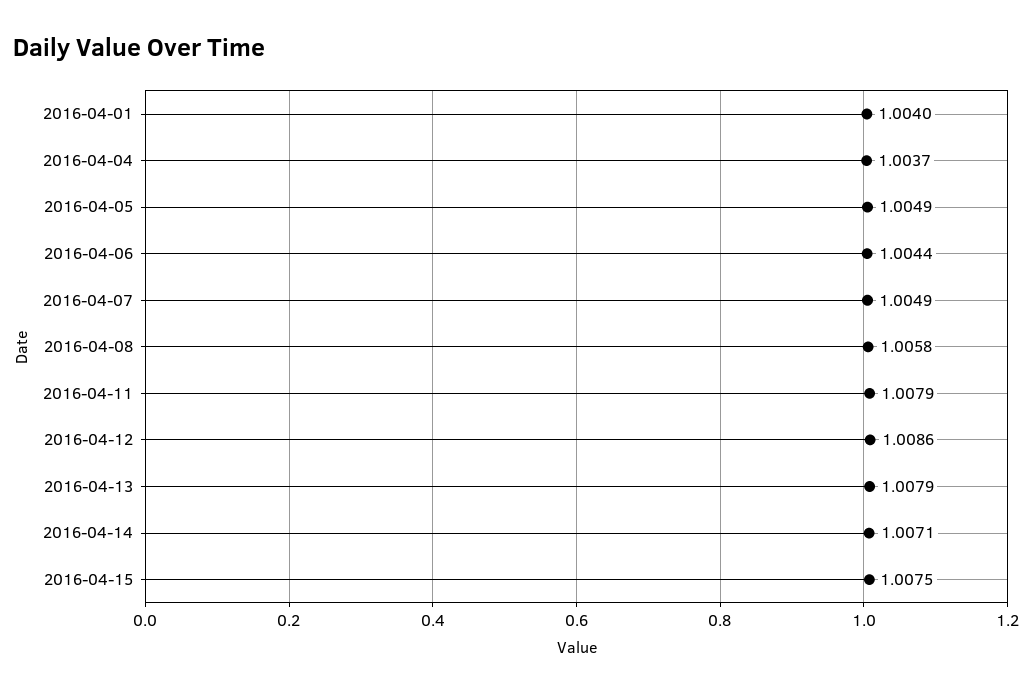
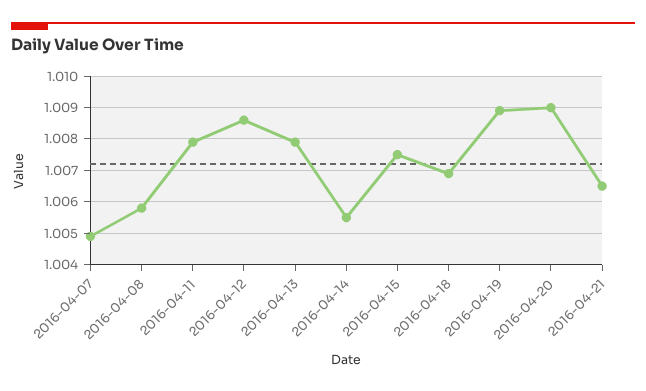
2016-04-01: 1.004 -> none
2016-04-04: 1.0037 -> none
2016-04-05: 1.0049 -> none
2016-04-06: 1.0044 -> none
2016-04-14: 1.0071 -> 1.0055
2016-04-18: none -> 1.007
2016-04-19: none -> 1.009
2016-04-20: none -> 1.009
2016-04-21: none -> 1.0065

